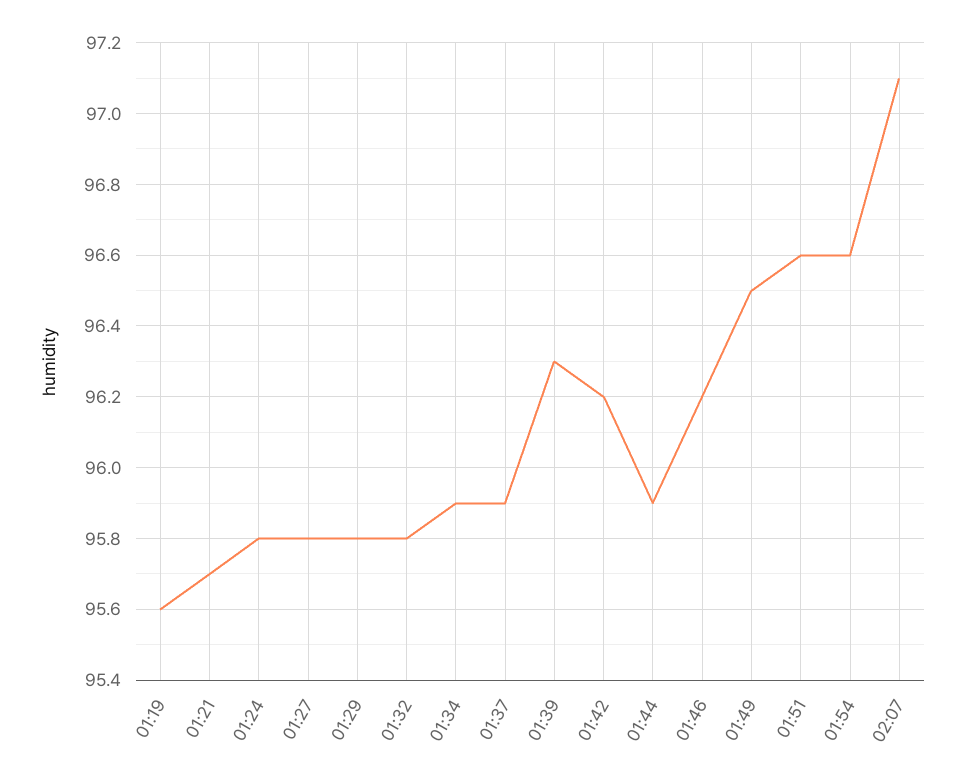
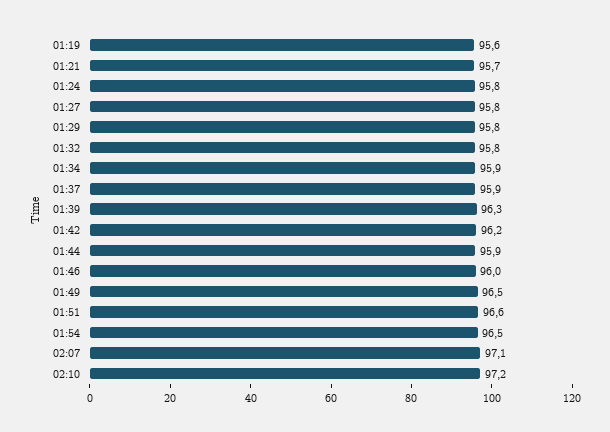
01:46: 96.2 -> 96
01:54: 96.6 -> 96.5
02:10: none -> 97.2

